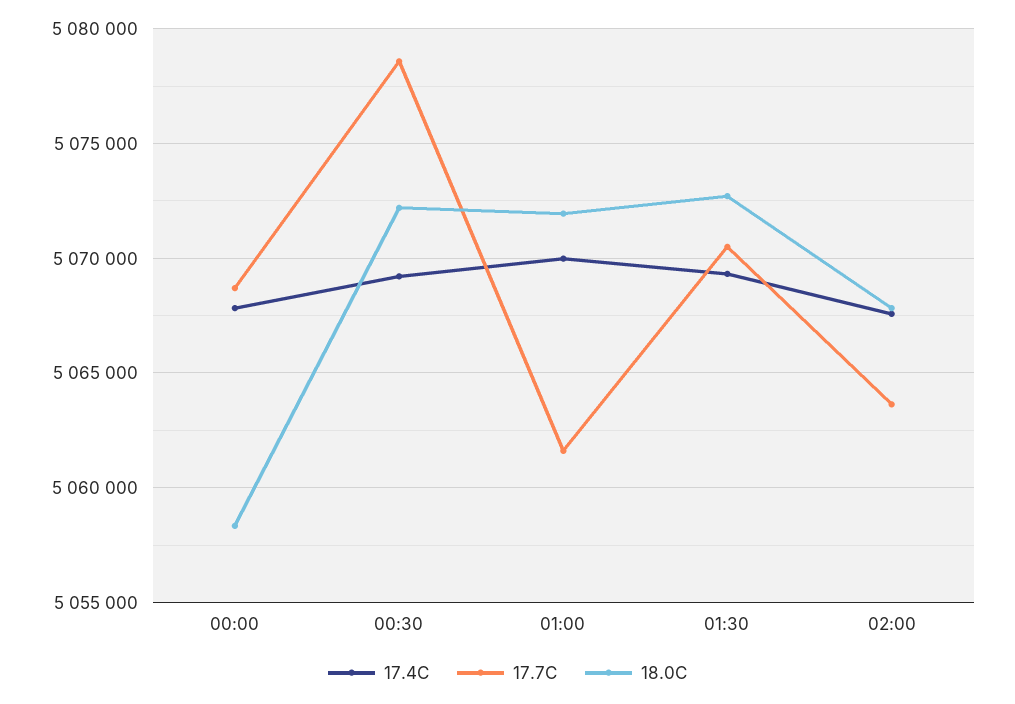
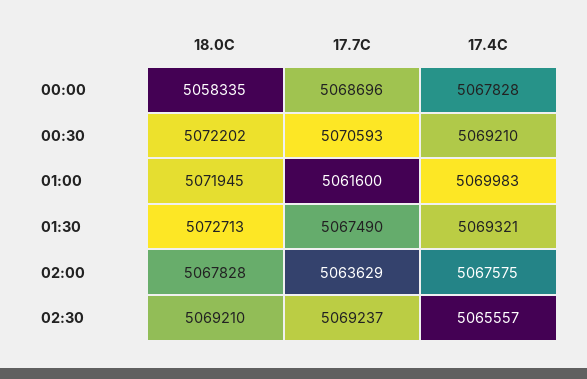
17.7C, 00:30: 5078500 -> 5070593
17.7C, 01:30: 5070500 -> 5067490
18.0C, 02:30: none -> 5069210
17.7C, 02:30: none -> 5069237
17.4C, 02:30: none -> 5065557

